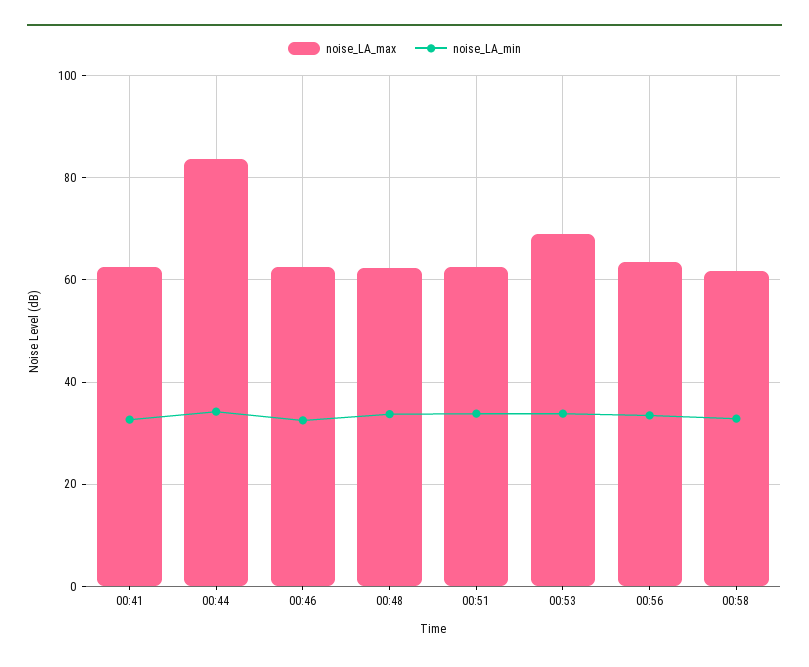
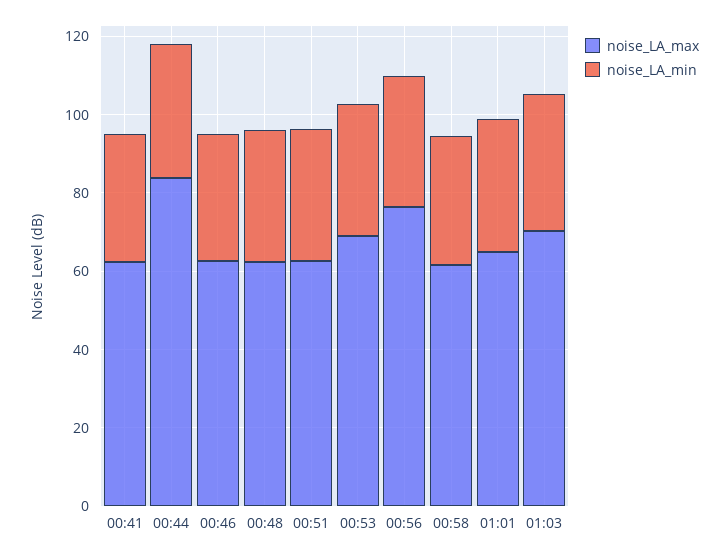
noise_LA_max, 00:56: 64 -> 75
noise_LA_max, 01:01: none -> 65
noise_LA_min, 01:01: none -> 35
noise_LA_max, 01:03: none -> 70
noise_LA_min, 01:03: none -> 35

